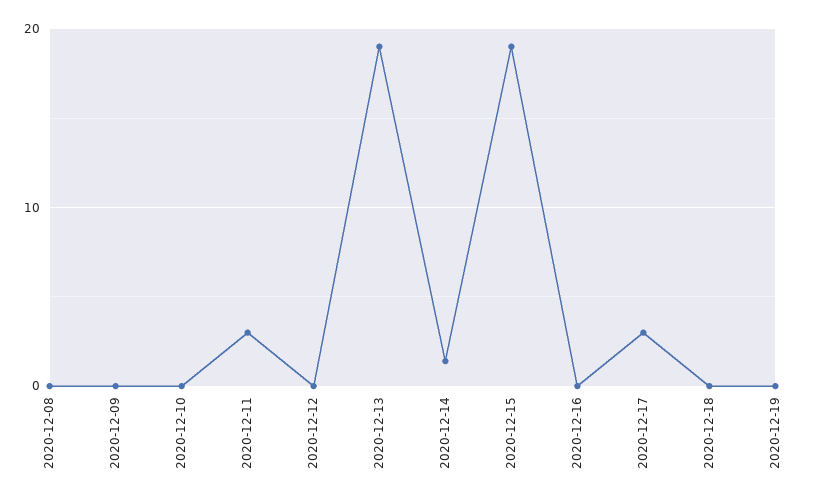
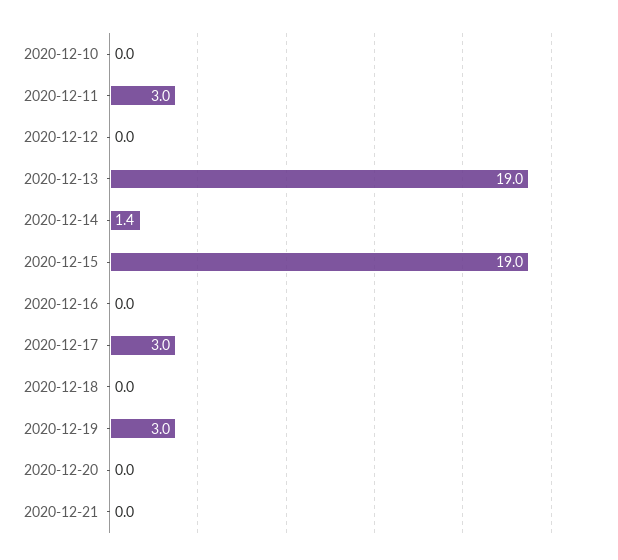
2020-12-08: 0 -> none
2020-12-09: 0 -> none
2020-12-19: 0 -> 3
2020-12-20: none -> 0
2020-12-21: none -> 0

